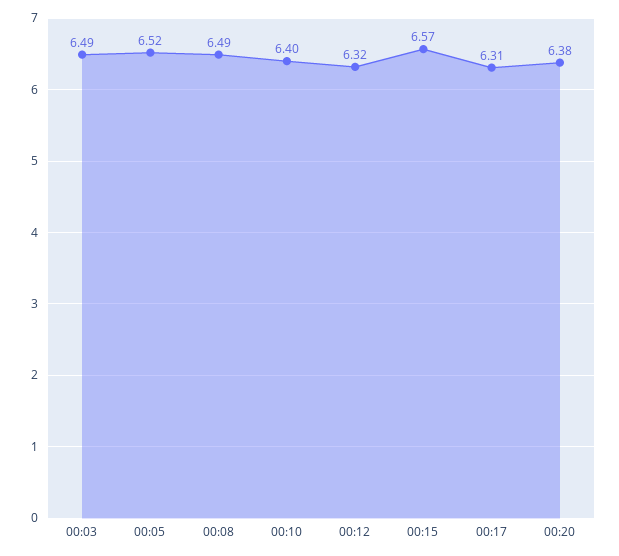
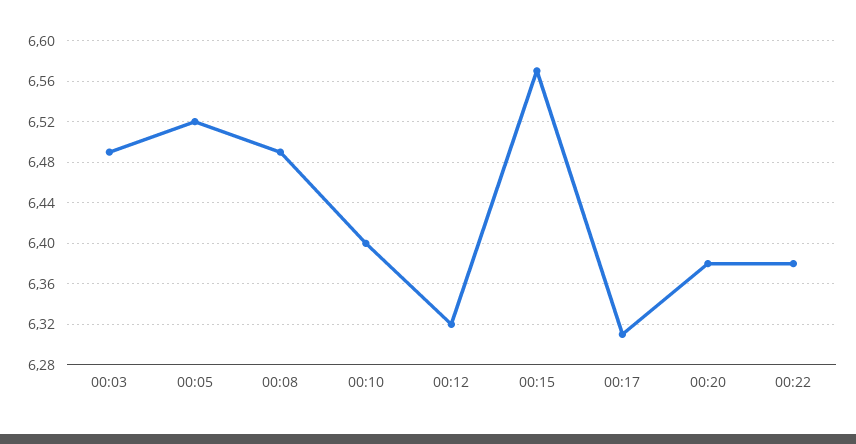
00:22: none -> 6.38

